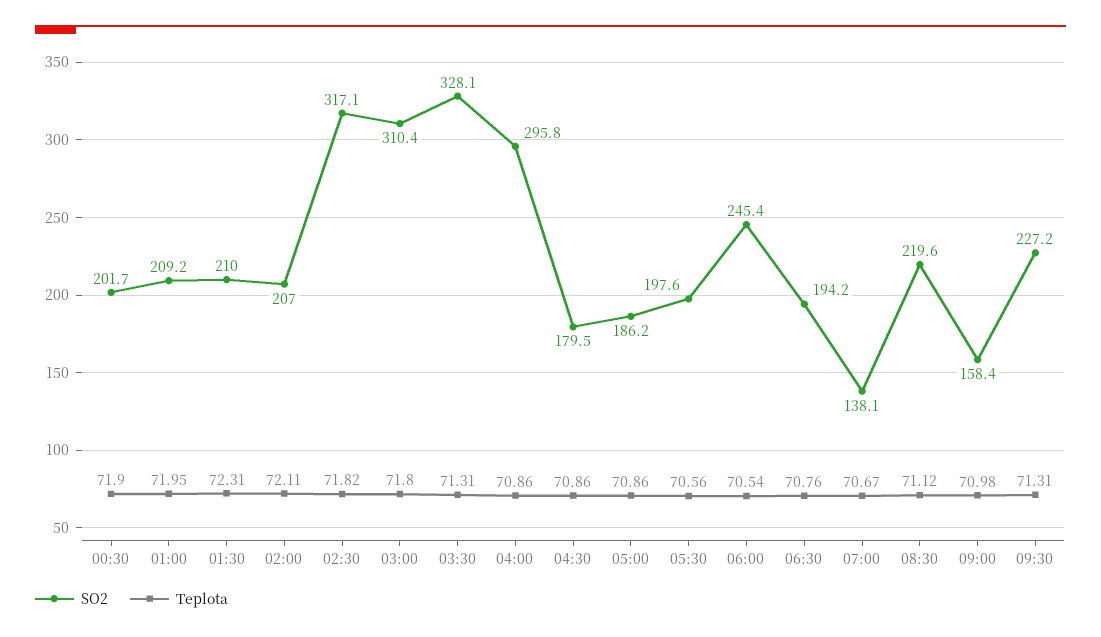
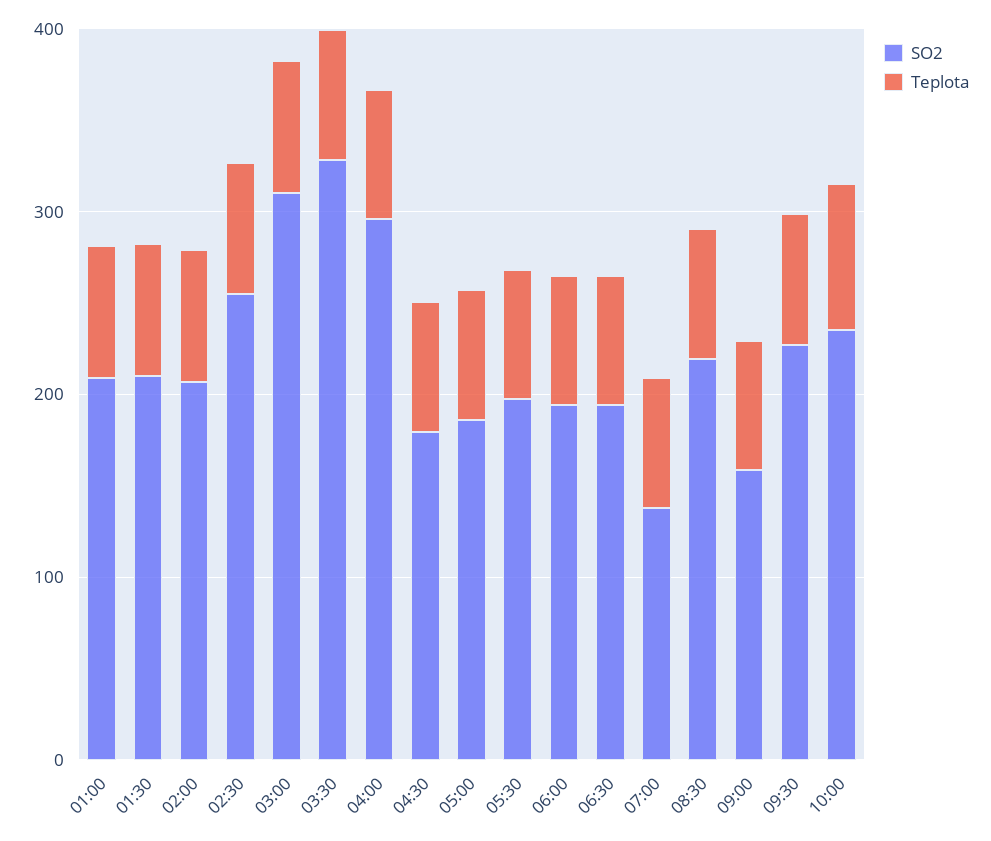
SO2, 00:30: 201.7 -> none
Teplota, 00:30: 71.9 -> none
SO2, 02:30: 317.1 -> 260
SO2, 06:00: 245.4 -> 200
SO2, 10:00: none -> 240
Teplota, 10:00: none -> 80

